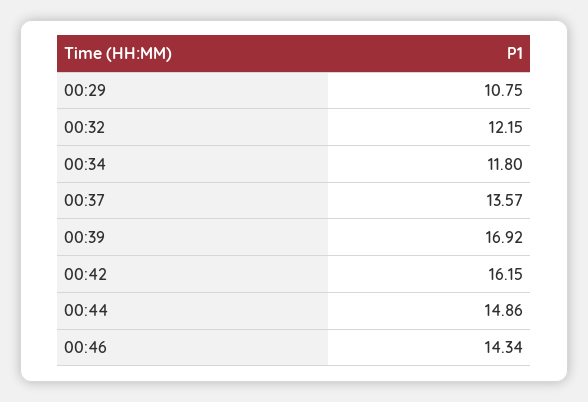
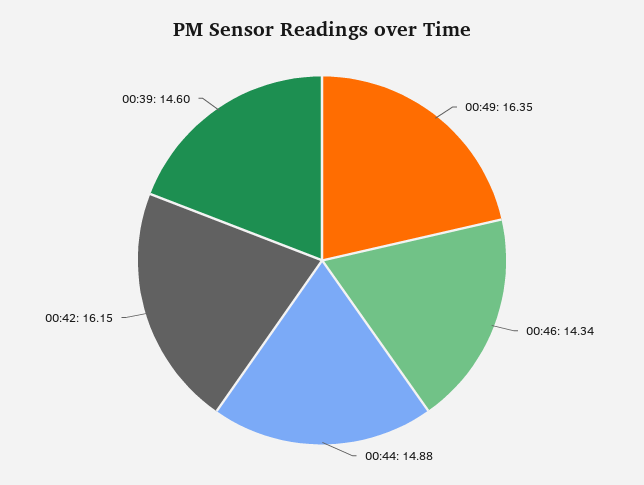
00:29: 10.75 -> none
00:32: 12.15 -> none
00:34: 11.8 -> none
00:37: 13.57 -> none
00:39: 16.92 -> 14.6
00:44: 14.86 -> 14.88
00:49: none -> 16.35

